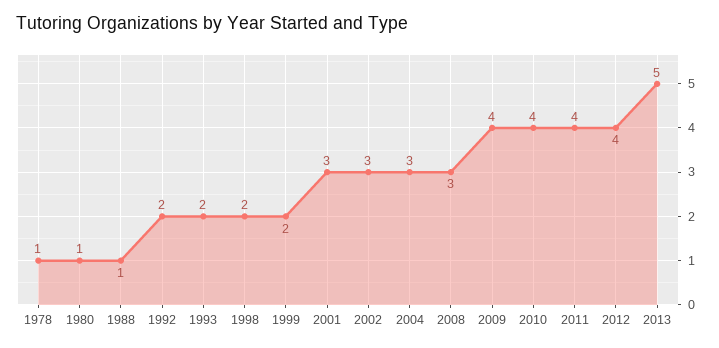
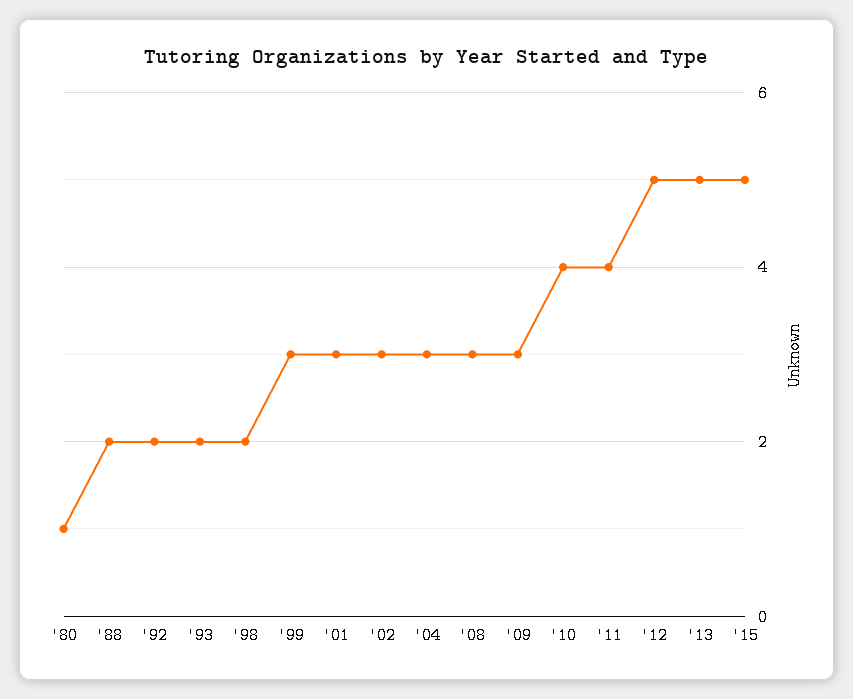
1978: 1 -> none
1988: 1 -> 2
1999: 2 -> 3
2009: 4 -> 3
2012: 4 -> 5
'15: none -> 5

